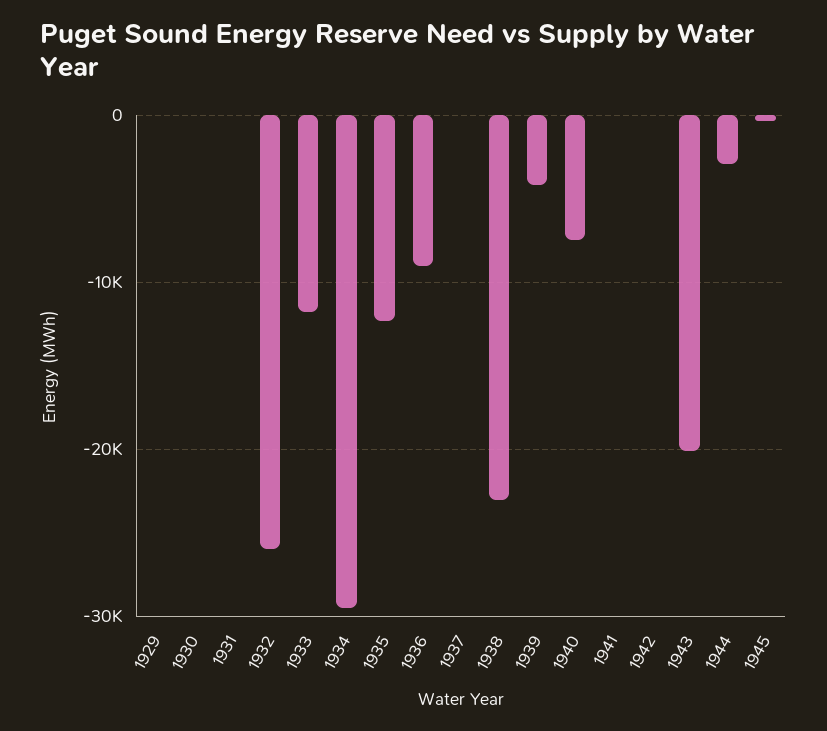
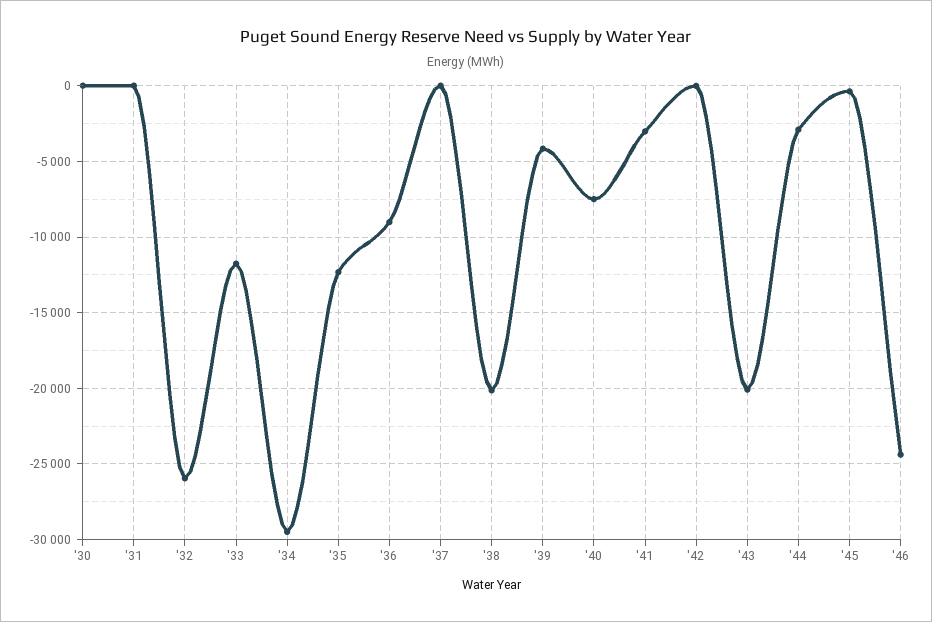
1929: 0 -> none
1938: -23000 -> -20000
1941: 0 -> -3000
'46: none -> -24500

